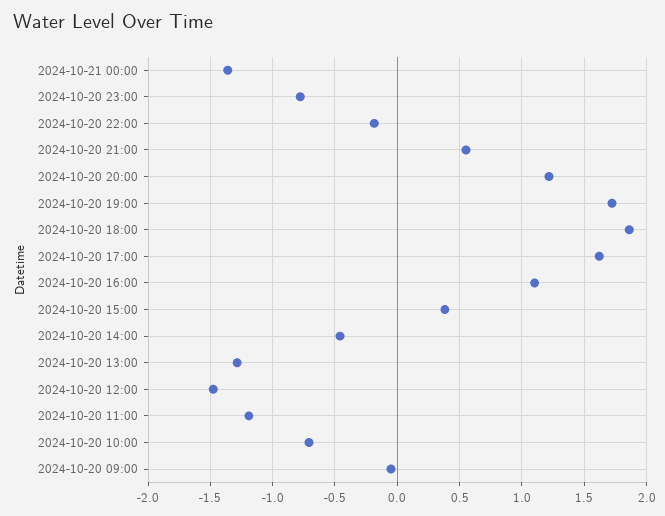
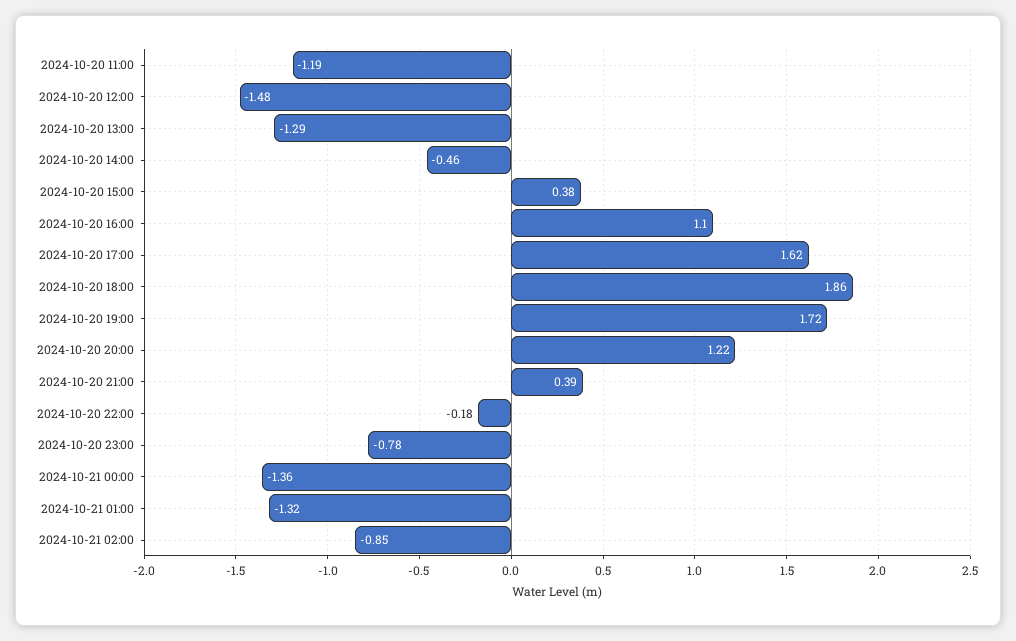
2024-10-20 21:00: 0.55 -> 0.39
2024-10-20 10:00: -0.7 -> none
2024-10-20 09:00: -0.05 -> none
2024-10-21 01:00: none -> -1.32
2024-10-21 02:00: none -> -0.85

